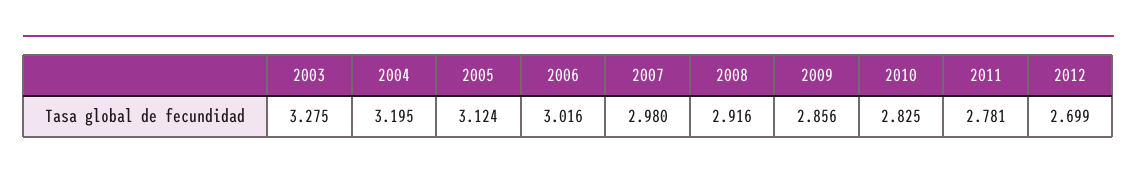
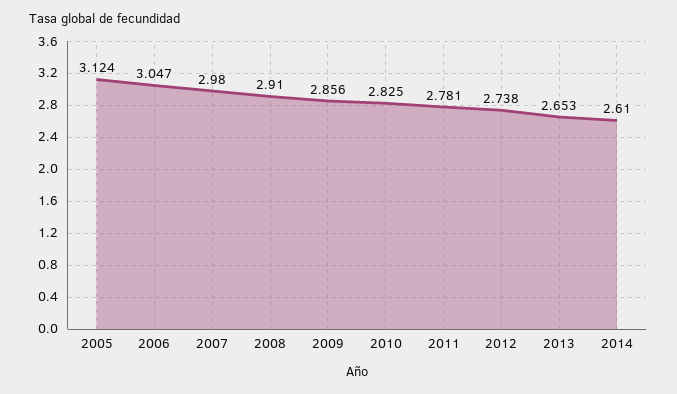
2003: 3.275 -> none
2004: 3.195 -> none
2006: 3.016 -> 3.047
2008: 2.916 -> 2.91
2012: 2.699 -> 2.738
2013: none -> 2.653
2014: none -> 2.61

